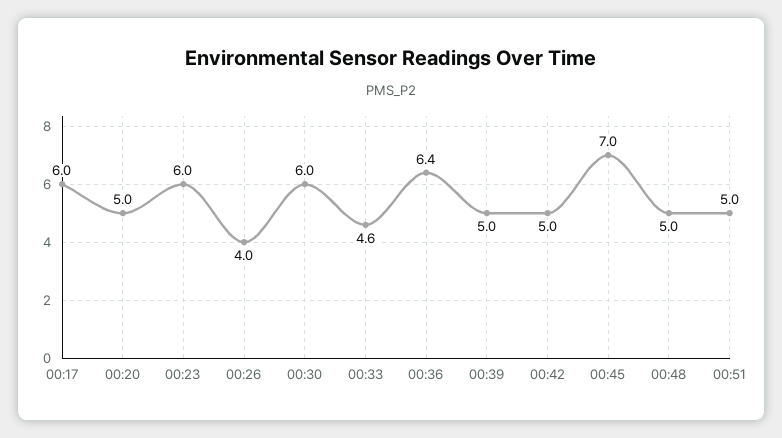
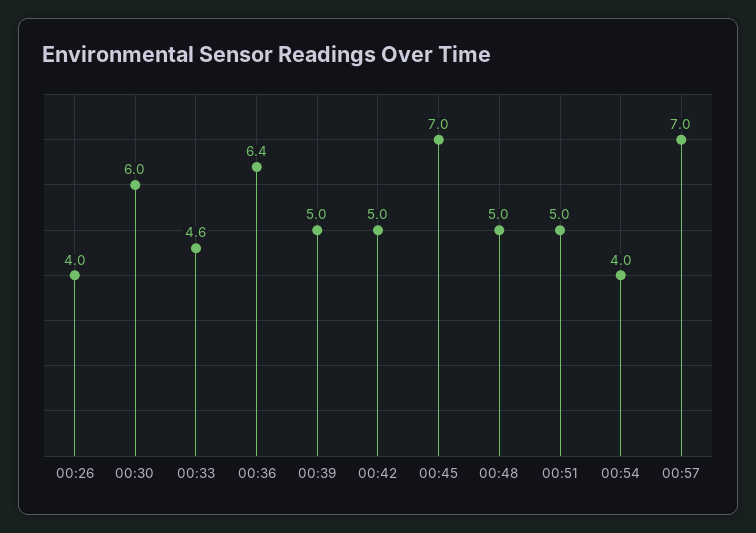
00:17: 6 -> none
00:20: 5 -> none
00:23: 6 -> none
00:54: none -> 4
00:57: none -> 7

